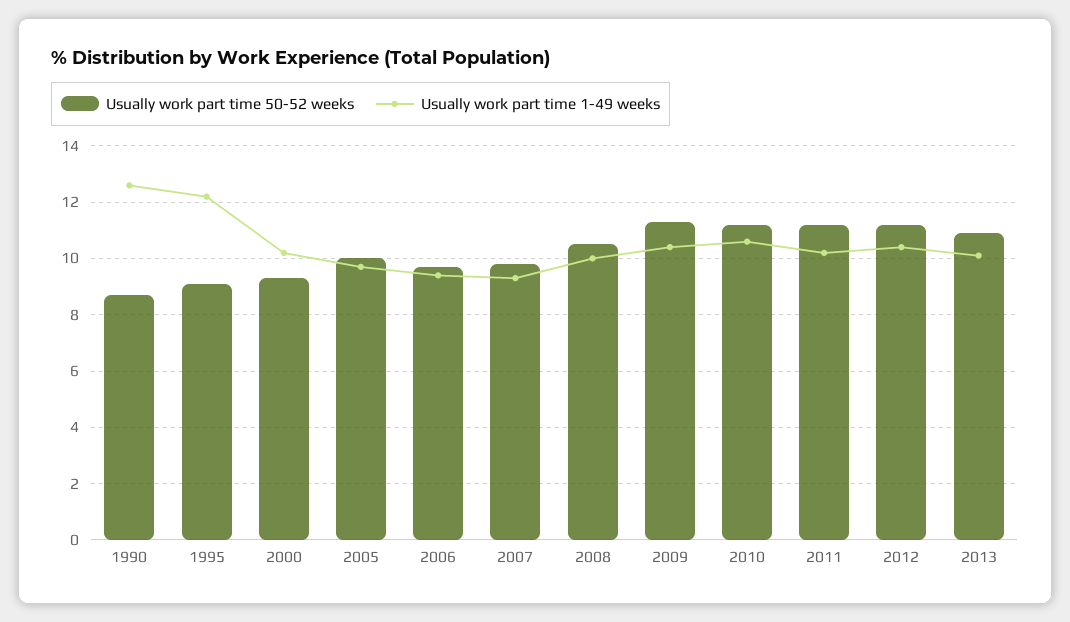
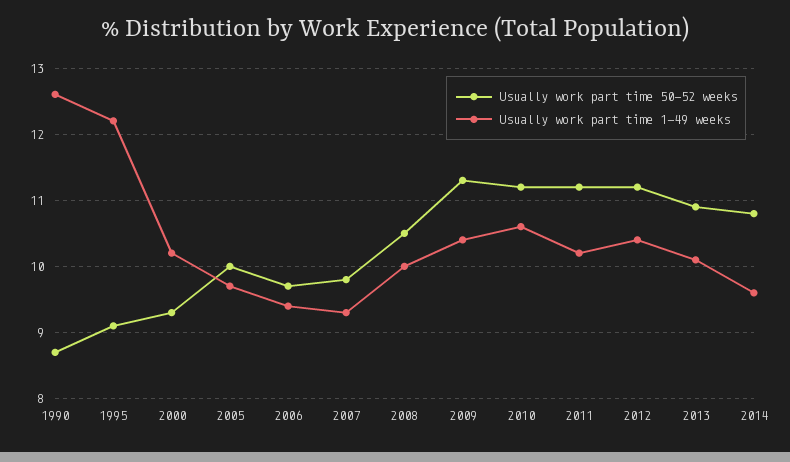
Usually work part time 50-52 weeks, 2014: none -> 10.8
Usually work part time 1-49 weeks, 2014: none -> 9.6

